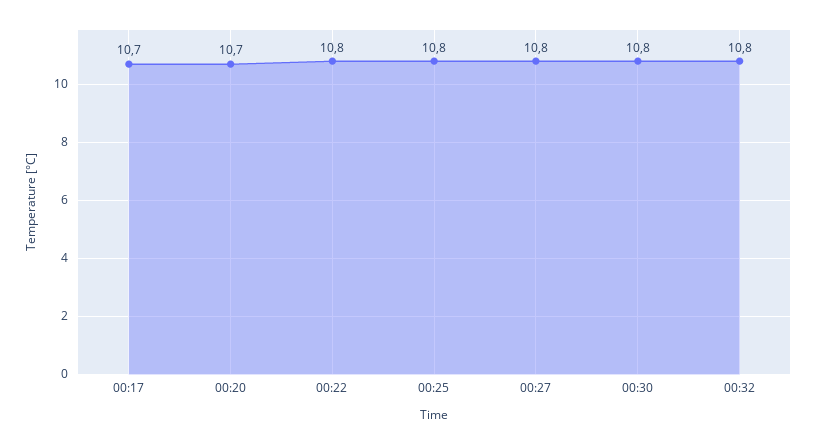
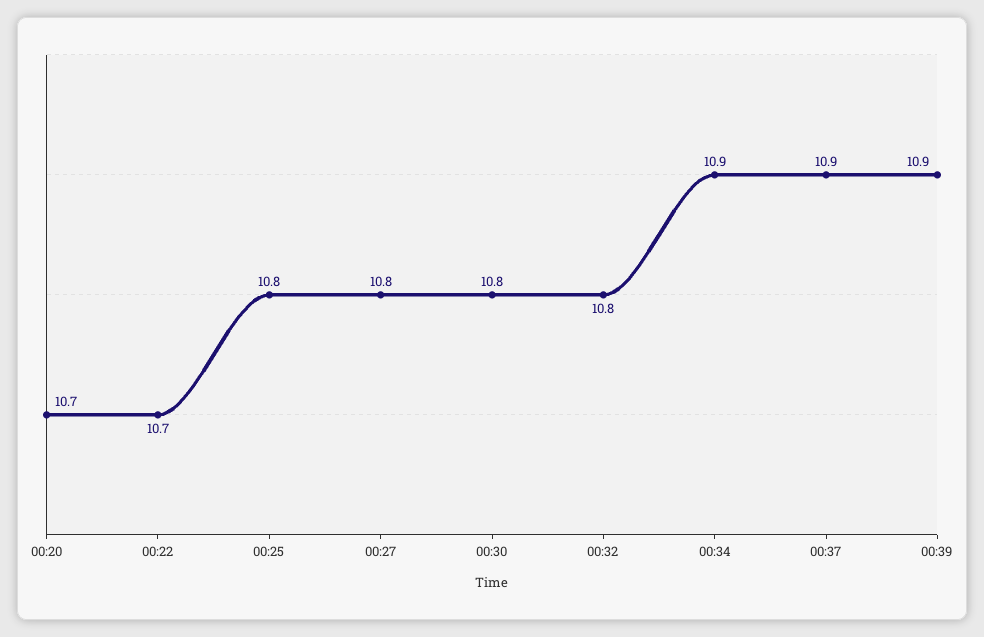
00:17: 10.7 -> none
00:22: 10.8 -> 10.7
00:34: none -> 10.9
00:37: none -> 10.9
00:39: none -> 10.9

